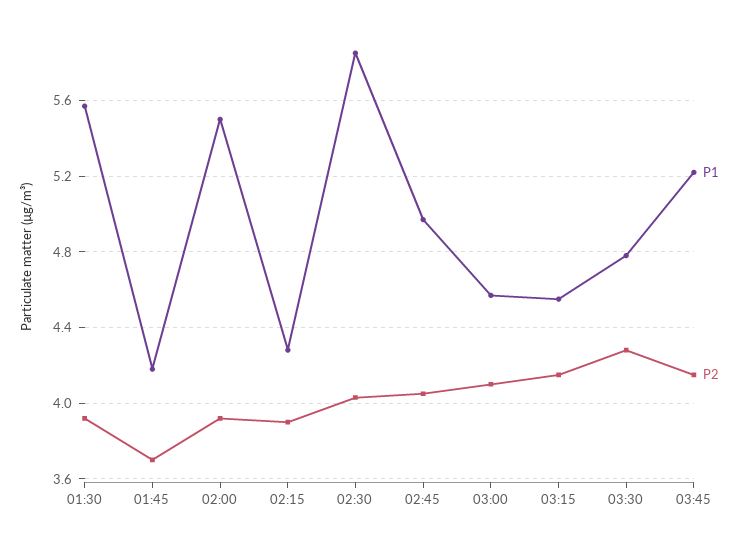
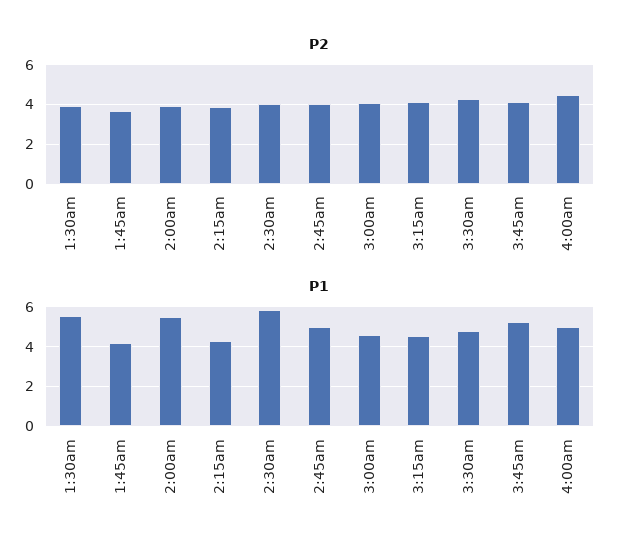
P2, 4:00am: none -> 4.5
P1, 4:00am: none -> 5

